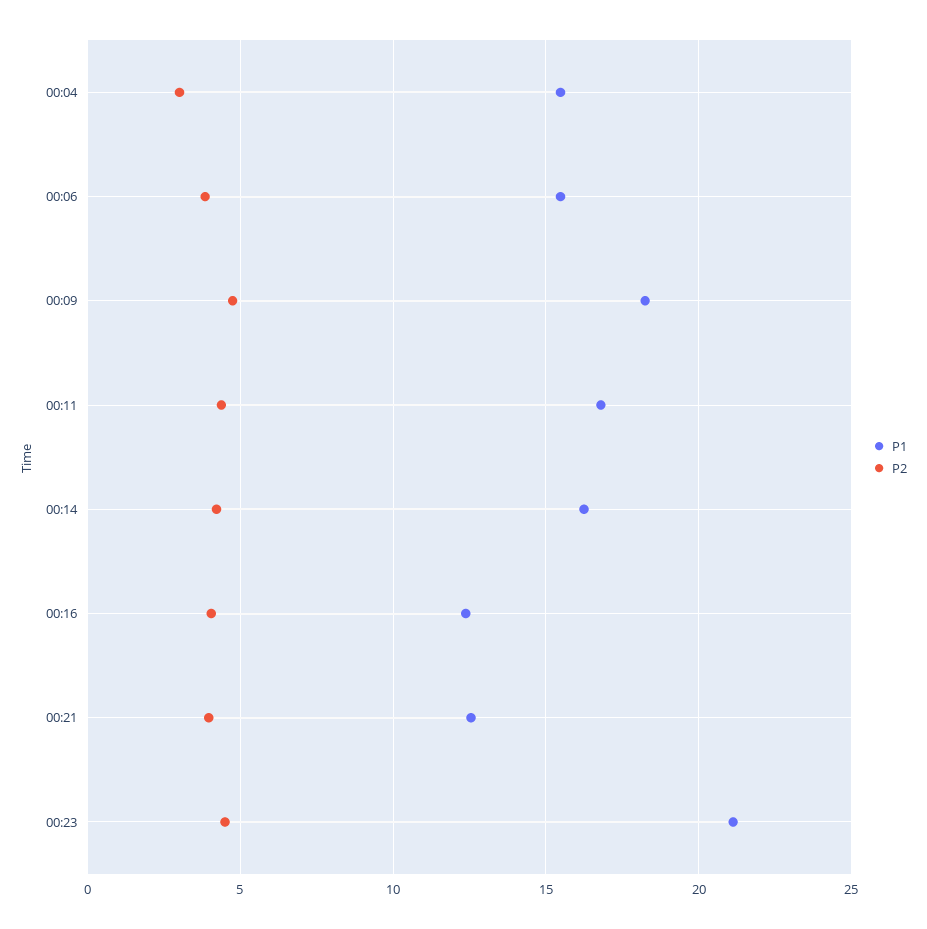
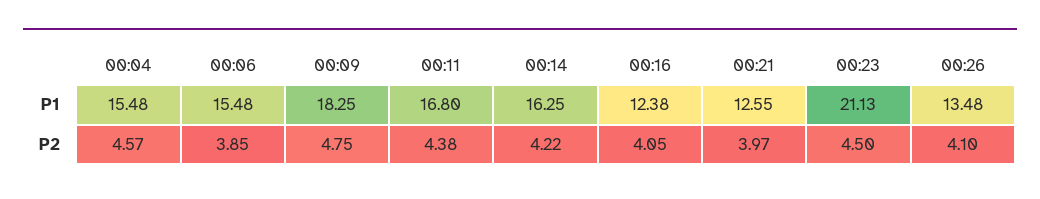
P2, 00:04: 3 -> 4.57
P1, 00:26: none -> 13.48
P2, 00:26: none -> 4.1

